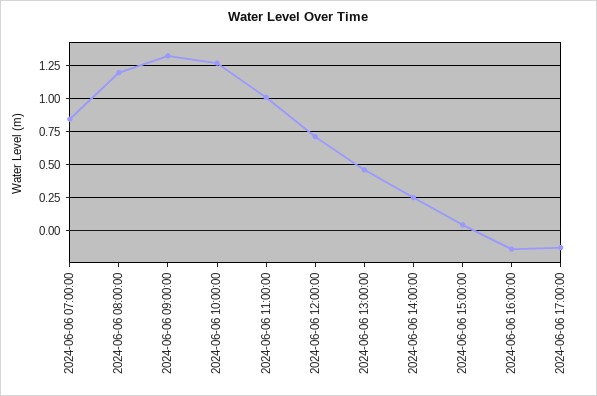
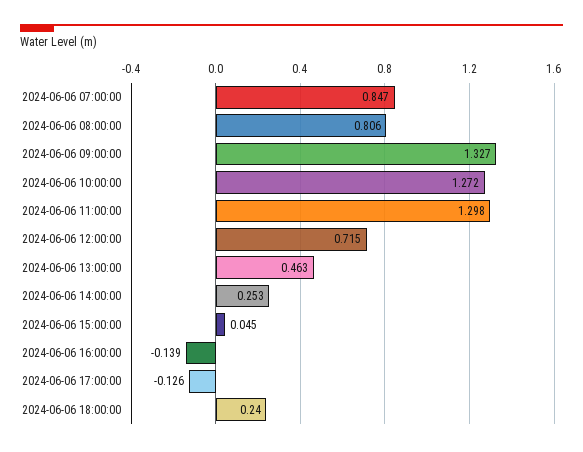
2024-06-06 08:00:00: 1.2 -> 0.806
2024-06-06 11:00:00: 1 -> 1.298
2024-06-06 18:00:00: none -> 0.24

